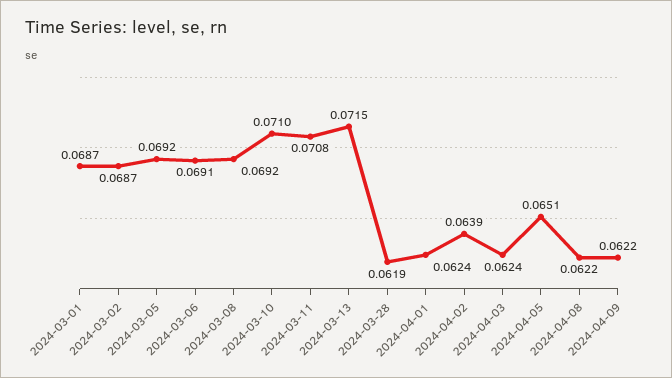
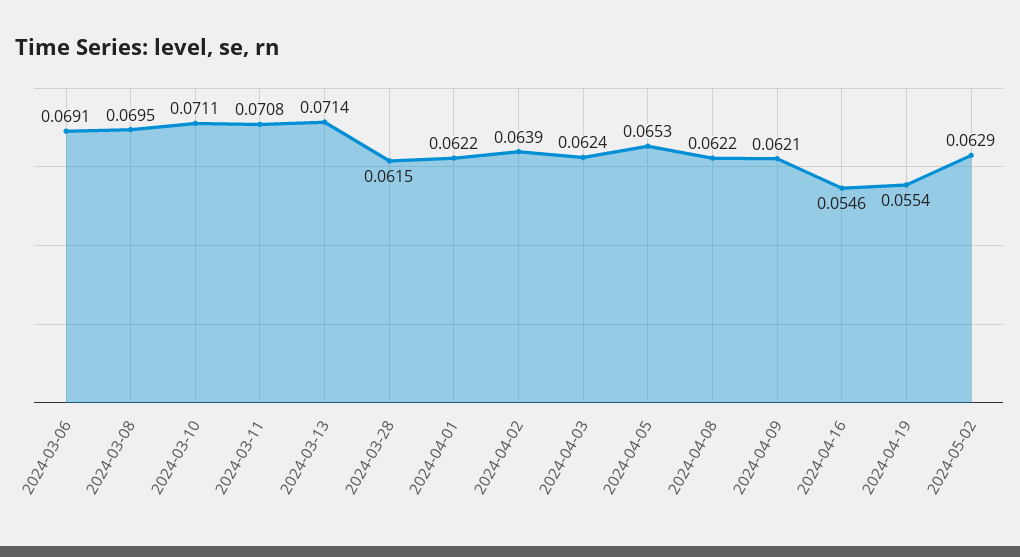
2024-03-01: 0.0687 -> none
2024-03-02: 0.0687 -> none
2024-03-05: 0.0692 -> none
2024-03-08: 0.0692 -> 0.0695
2024-03-10: 0.071 -> 0.0711
2024-03-13: 0.0715 -> 0.0714
2024-03-28: 0.0619 -> 0.0615
2024-04-01: 0.0624 -> 0.0622
2024-04-05: 0.0651 -> 0.0653
2024-04-09: 0.0622 -> 0.0621
2024-04-16: none -> 0.0546
2024-04-19: none -> 0.0554
2024-05-02: none -> 0.0629

